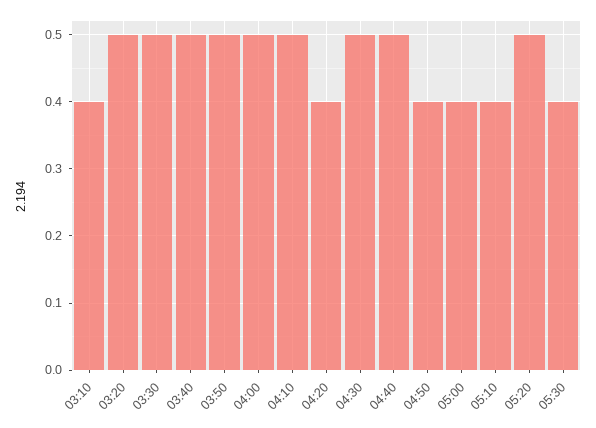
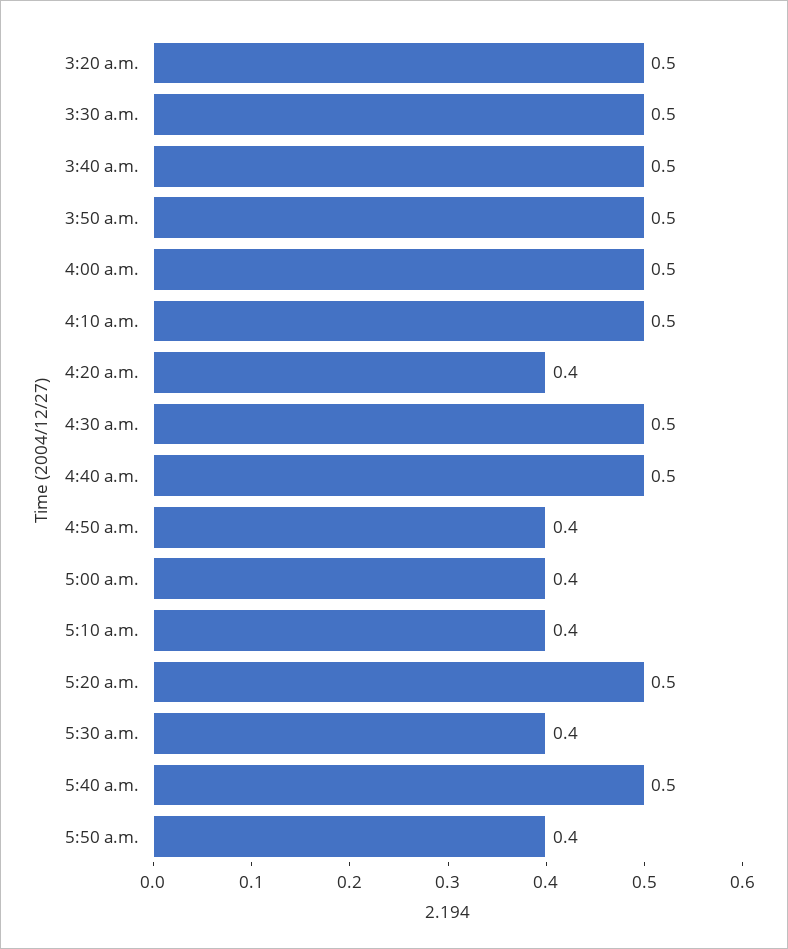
03:10: 0.4 -> none
5:40 a.m.: none -> 0.5
5:50 a.m.: none -> 0.4

